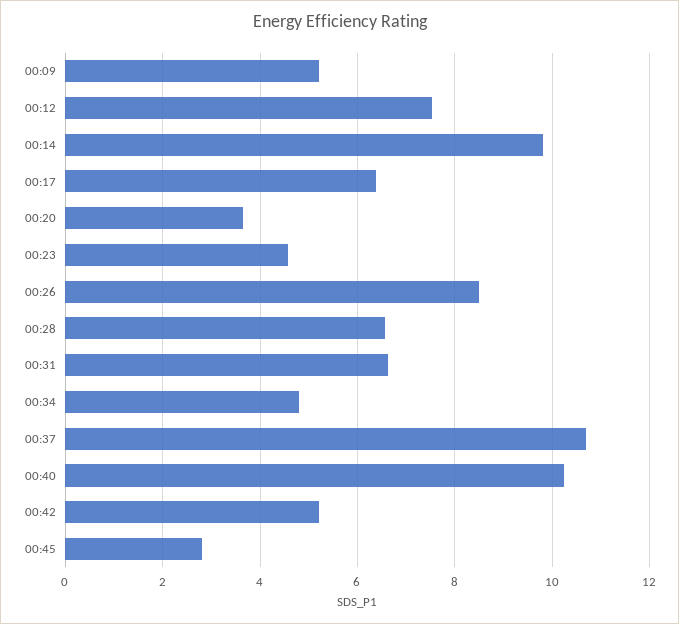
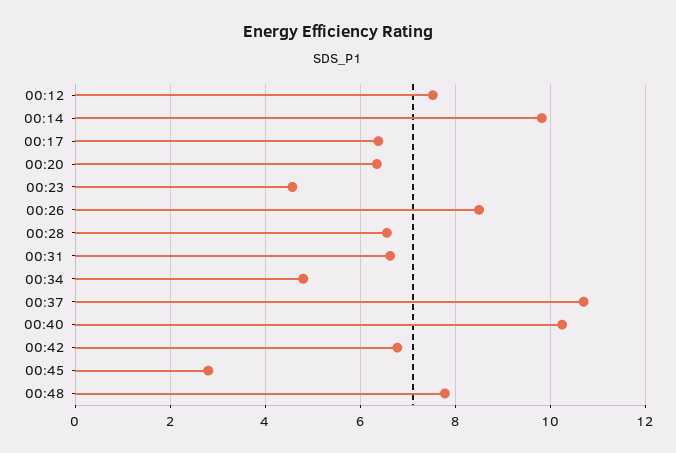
00:09: 5.2 -> none
00:20: 3.6 -> 6.4
00:42: 5.2 -> 6.8
00:48: none -> 7.8

